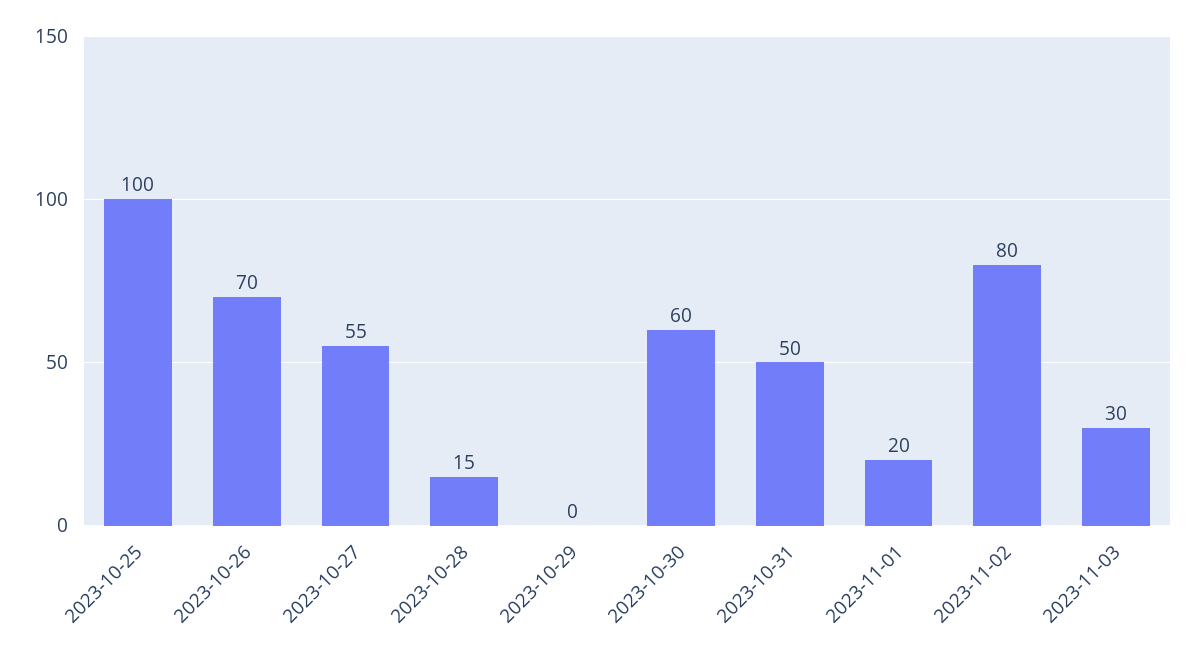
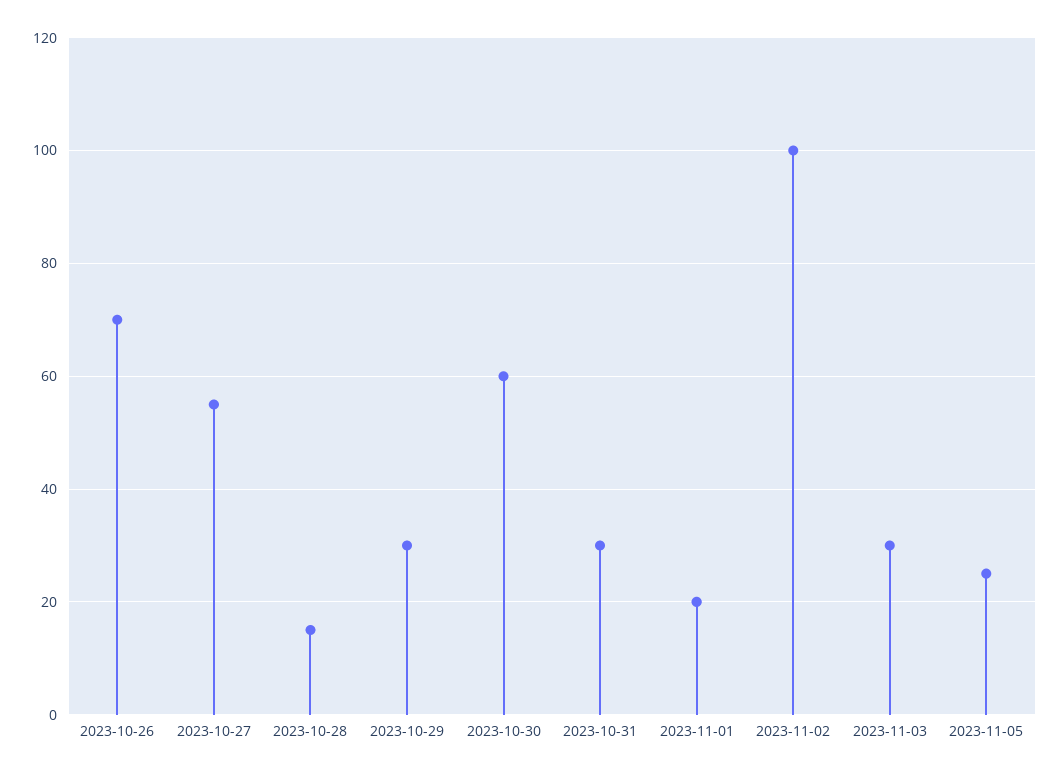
2023-10-25: 100 -> none
2023-10-29: 0 -> 30
2023-10-31: 50 -> 30
2023-11-02: 80 -> 100
2023-11-05: none -> 25

